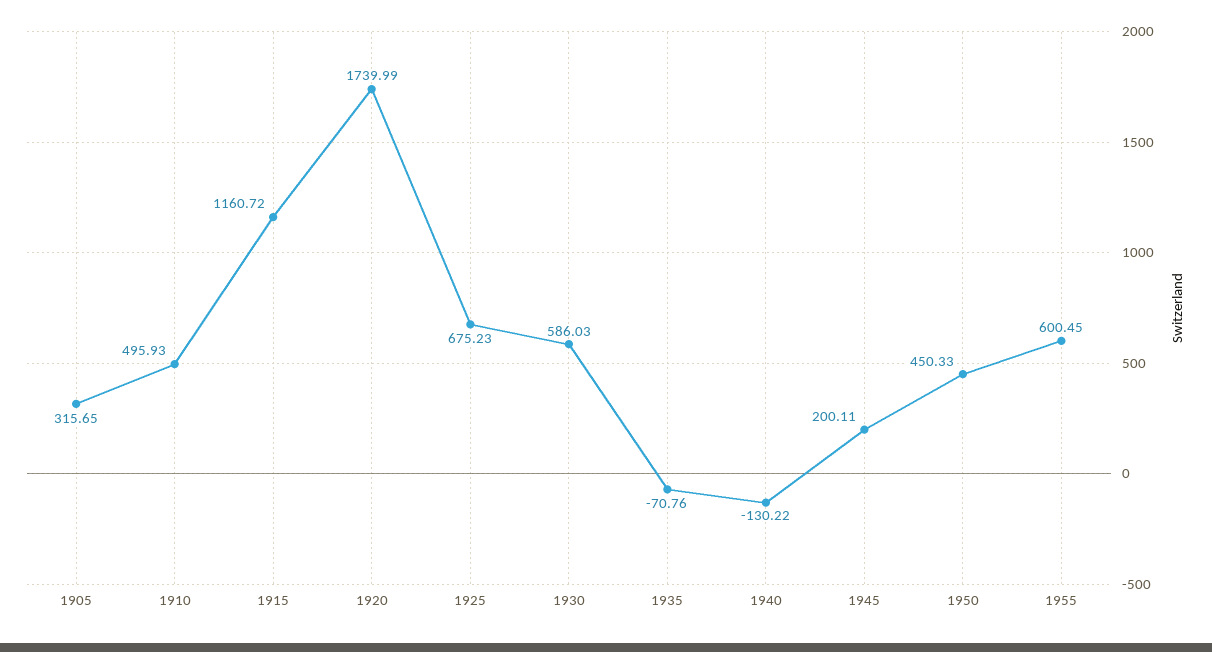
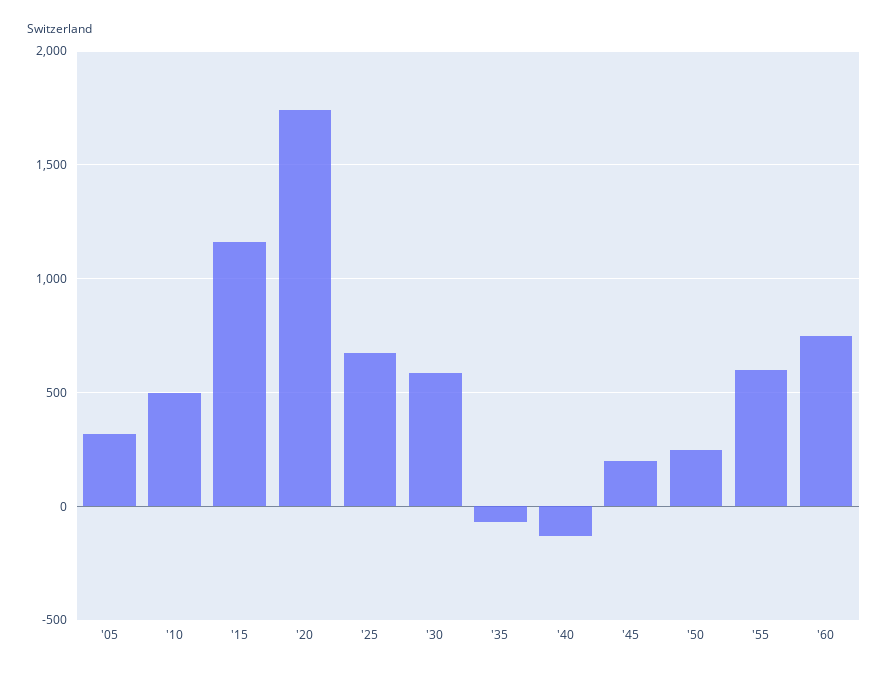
1950: 450.33 -> 250
'60: none -> 750

